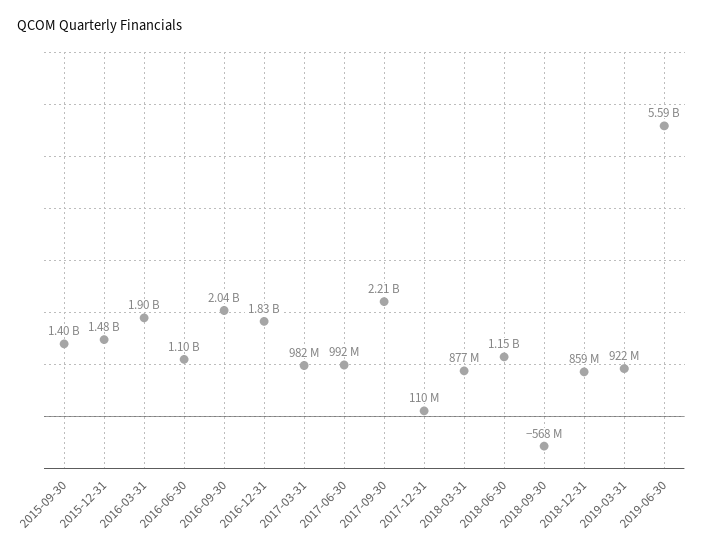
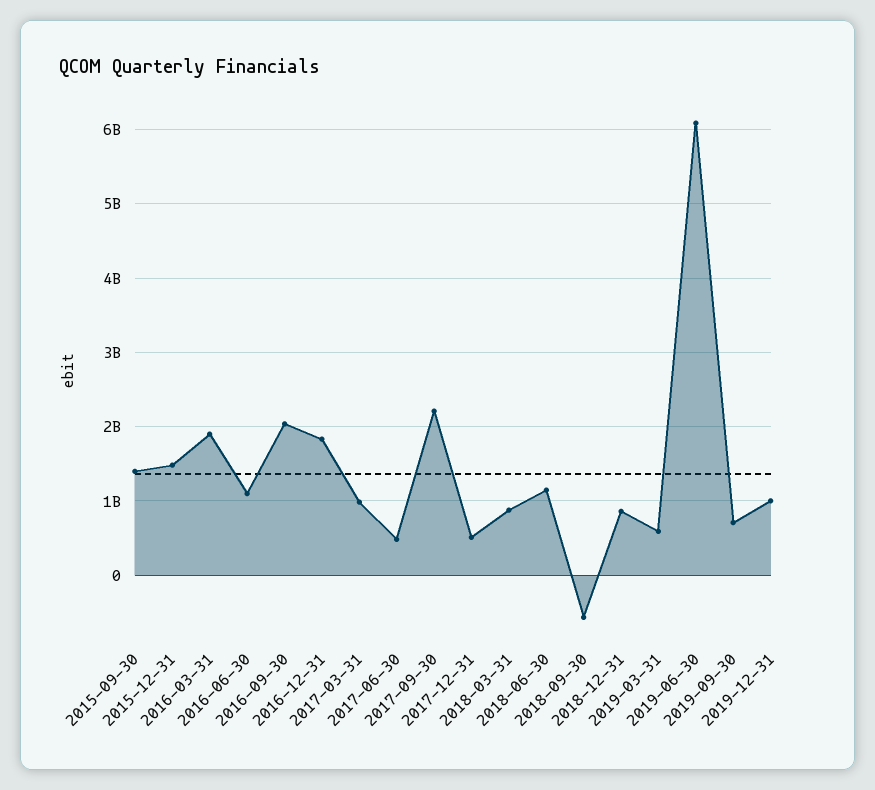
2017-06-30: 992000000 -> 500000000
2017-12-31: 110000000 -> 500000000
2019-03-31: 922000000 -> 600000000
2019-06-30: 5590000000 -> 6100000000
2019-09-30: none -> 700000000
2019-12-31: none -> 1000000000

